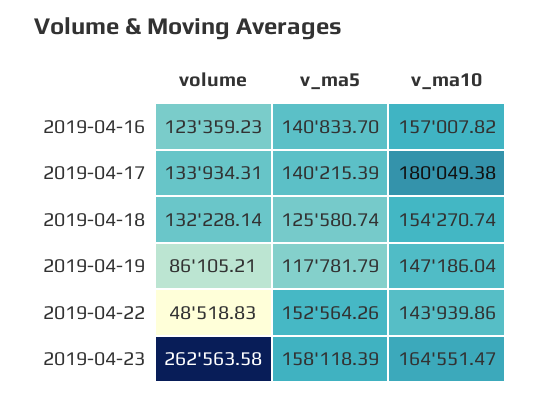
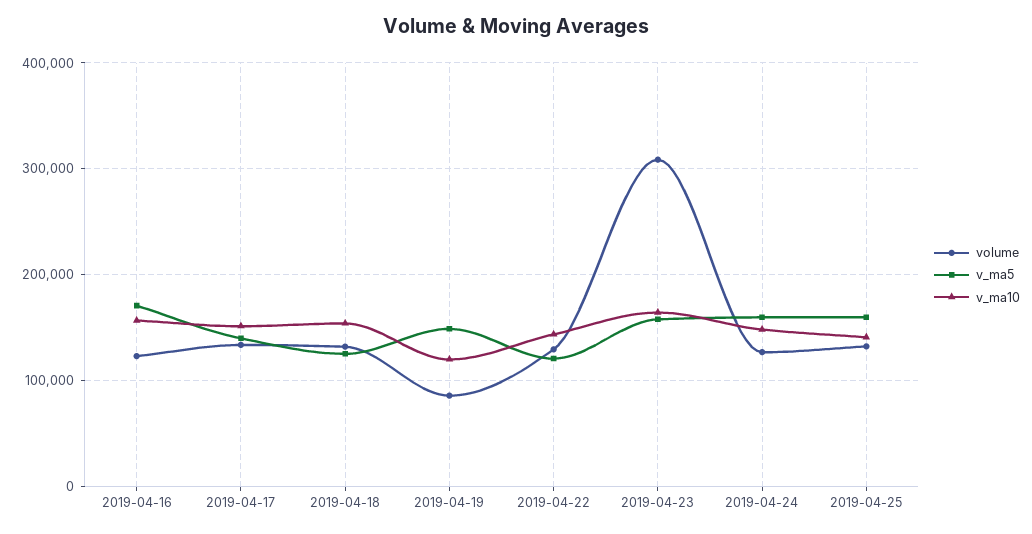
v_ma5, 2019-04-16: 140833.7 -> 170000
v_ma10, 2019-04-17: 180049.38 -> 150000
v_ma5, 2019-04-19: 117781.79 -> 150000
v_ma10, 2019-04-19: 147186.04 -> 120000
volume, 2019-04-22: 48518.83 -> 130000
v_ma5, 2019-04-22: 152564.26 -> 120000
volume, 2019-04-23: 262563.58 -> 310000
volume, 2019-04-24: none -> 130000
v_ma5, 2019-04-24: none -> 160000
v_ma10, 2019-04-24: none -> 150000
volume, 2019-04-25: none -> 130000
v_ma5, 2019-04-25: none -> 160000
v_ma10, 2019-04-25: none -> 140000

